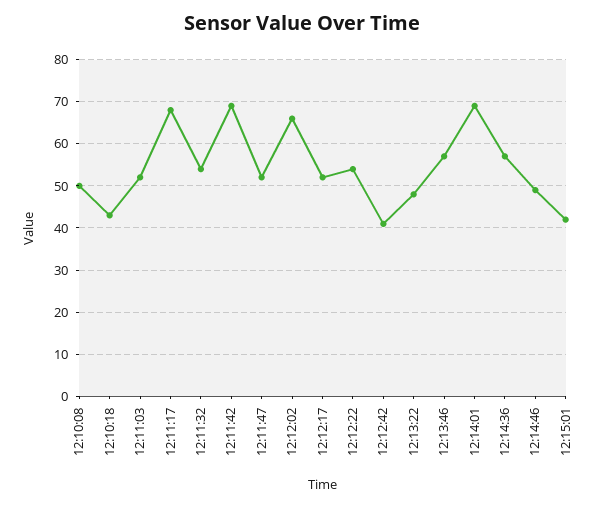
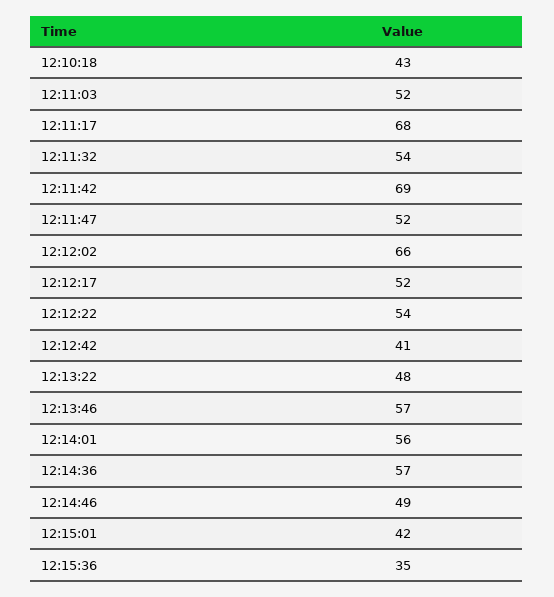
12:10:08: 50 -> none
12:14:01: 70 -> 56
12:15:36: none -> 35

